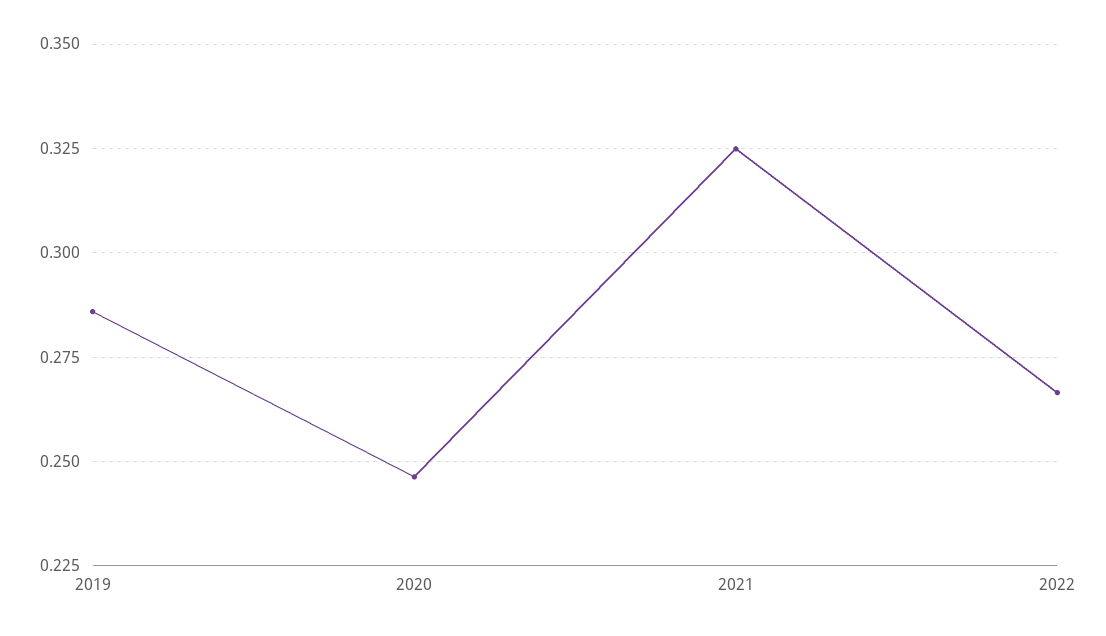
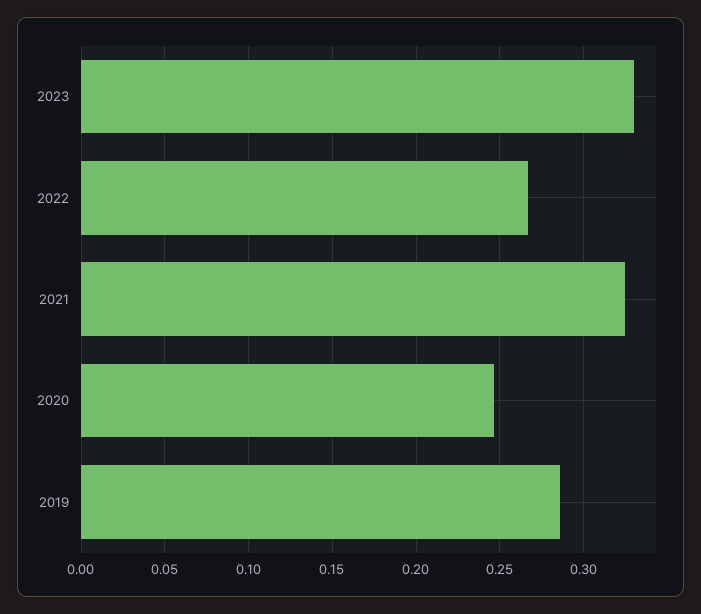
2023: none -> 0.33

